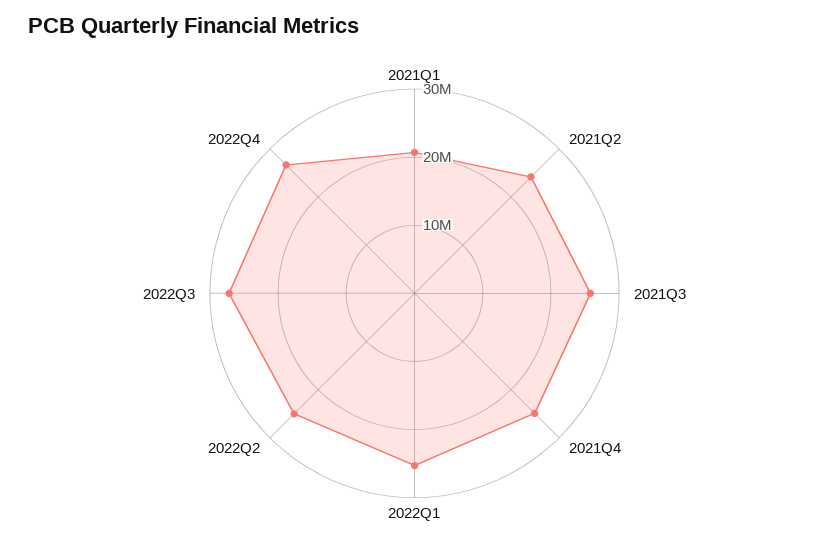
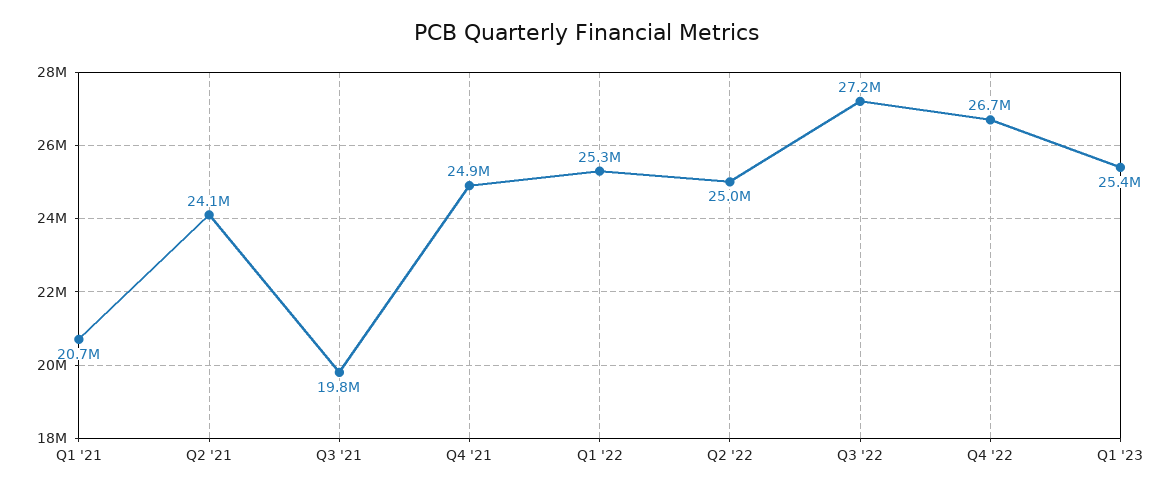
2021Q3: 26000000 -> 19800000
Q1 '23: none -> 25400000

